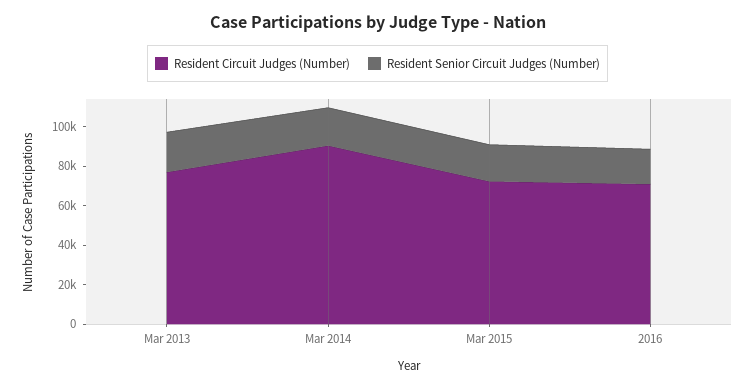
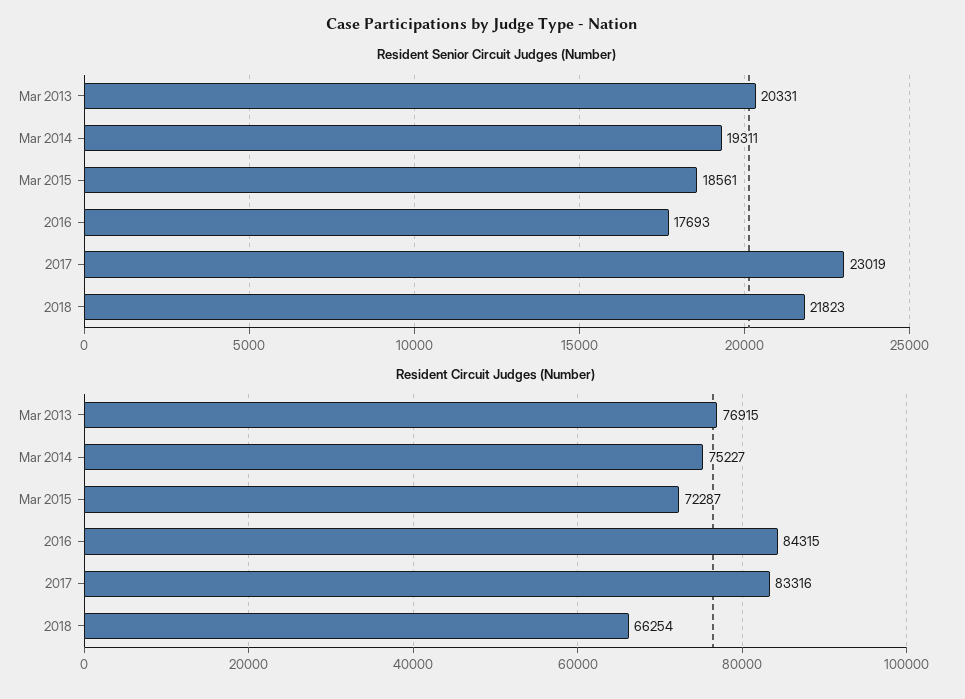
Resident Circuit Judges (Number), Mar 2014: 90000 -> 75227
Resident Circuit Judges (Number), 2016: 70000 -> 84315
Resident Senior Circuit Judges (Number), 2017: none -> 23019
Resident Senior Circuit Judges (Number), 2018: none -> 21823
Resident Circuit Judges (Number), 2017: none -> 83316
Resident Circuit Judges (Number), 2018: none -> 66254

